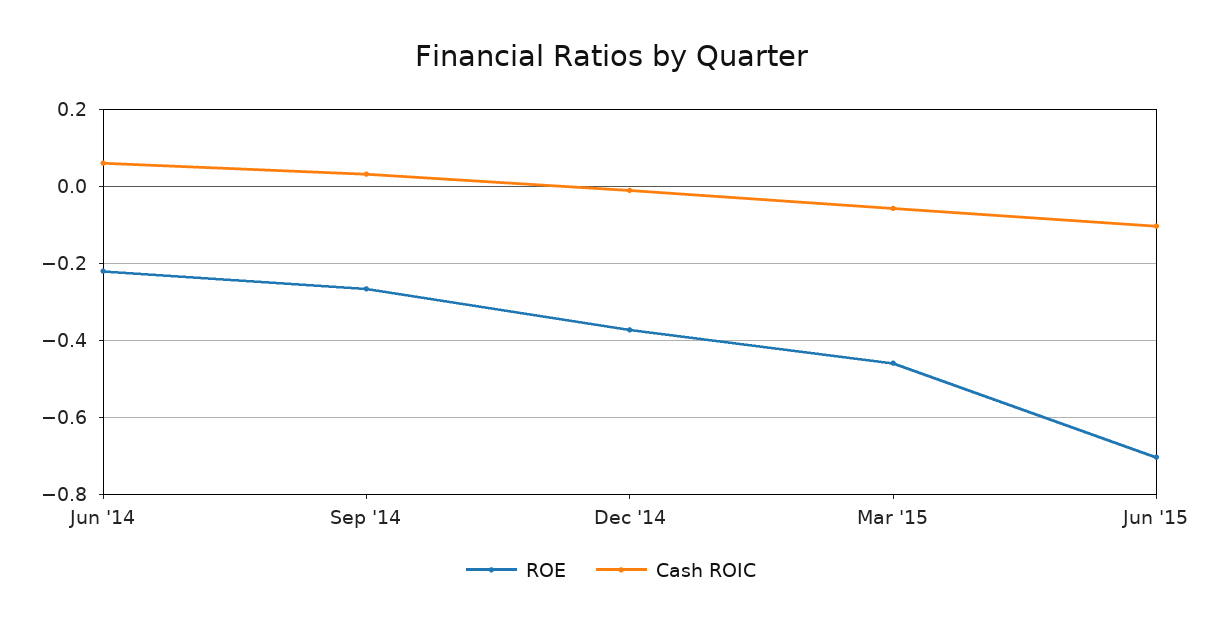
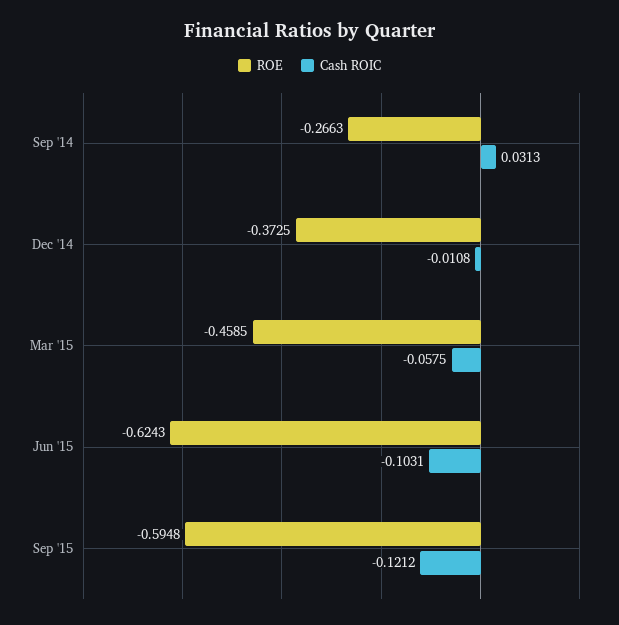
ROE, Jun '14: -0.22 -> none
Cash ROIC, Jun '14: 0.06 -> none
ROE, Jun '15: -0.7 -> -0.6243
ROE, Sep '15: none -> -0.5948
Cash ROIC, Sep '15: none -> -0.1212

